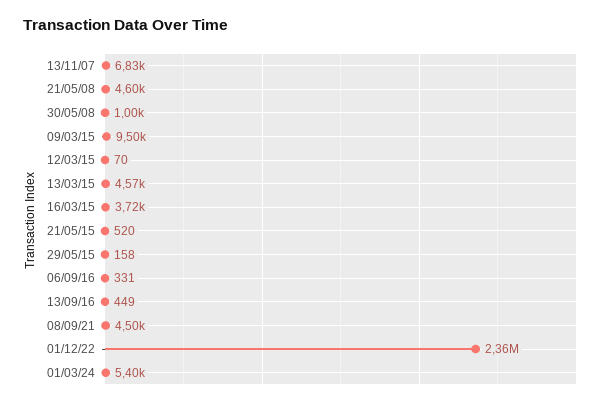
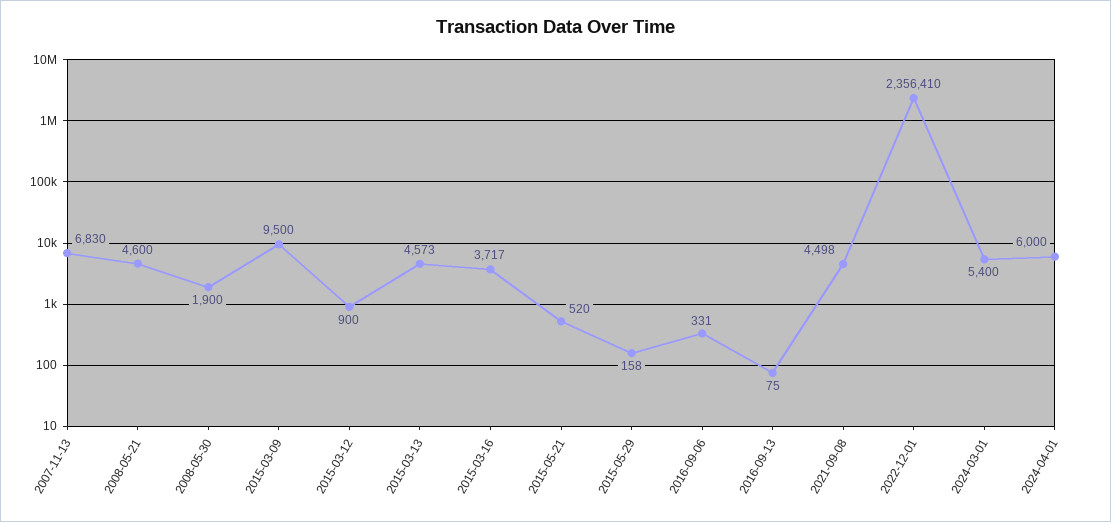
30/05/08: 1000 -> 1900
12/03/15: 70 -> 900
13/09/16: 449 -> 75
2024-04-01: none -> 6000

